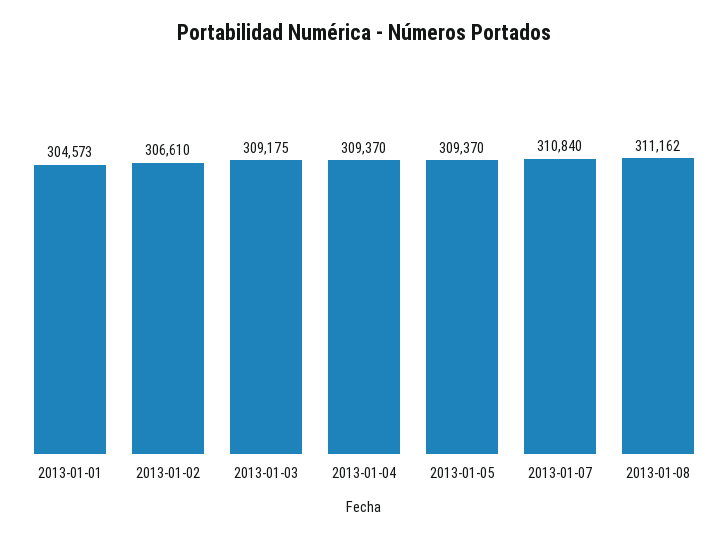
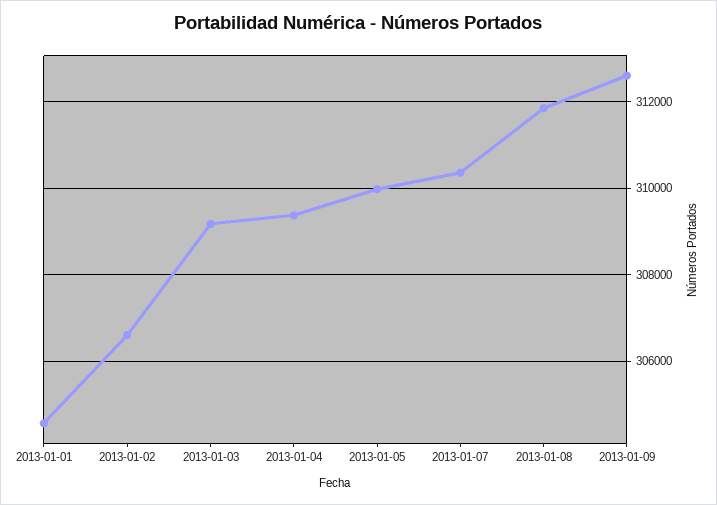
2013-01-05: 309370 -> 310000
2013-01-07: 310840 -> 310400
2013-01-08: 311162 -> 311800
2013-01-09: none -> 312600

